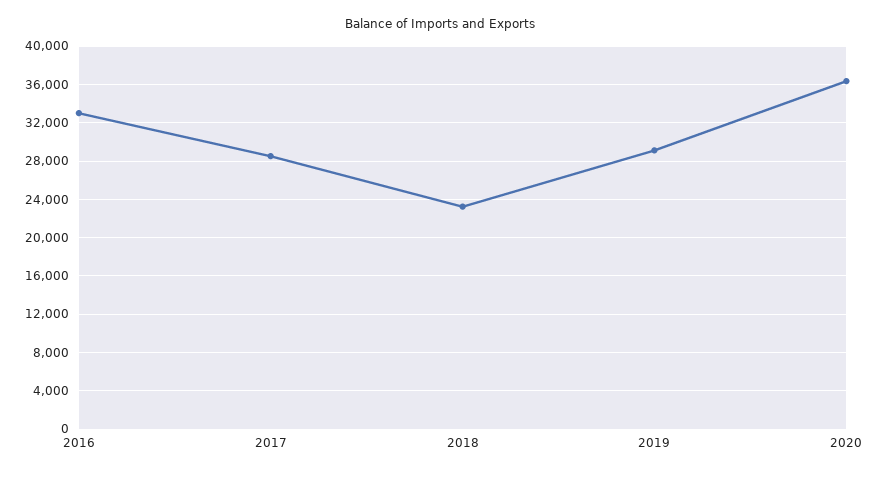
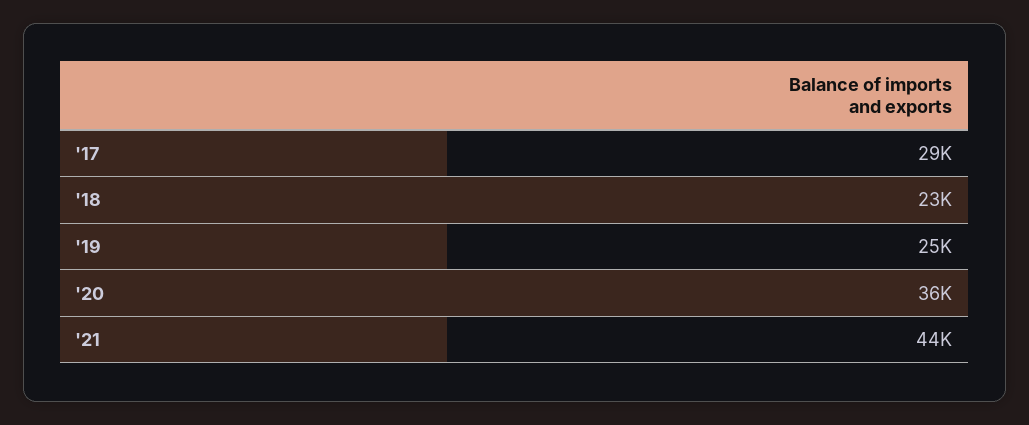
2016: 33000 -> none
2019: 29000 -> 25000
'21: none -> 44000

